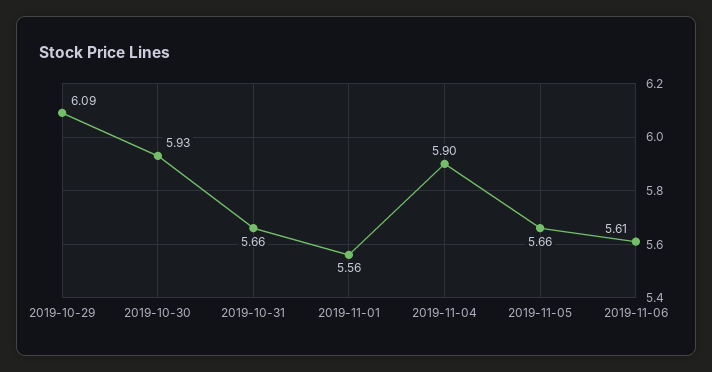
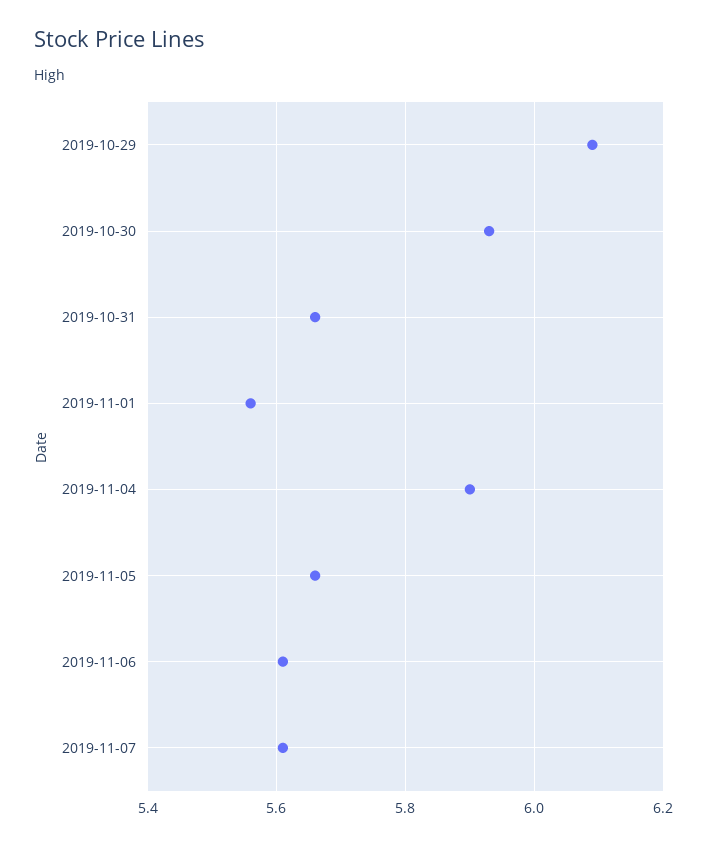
2019-11-07: none -> 5.6

